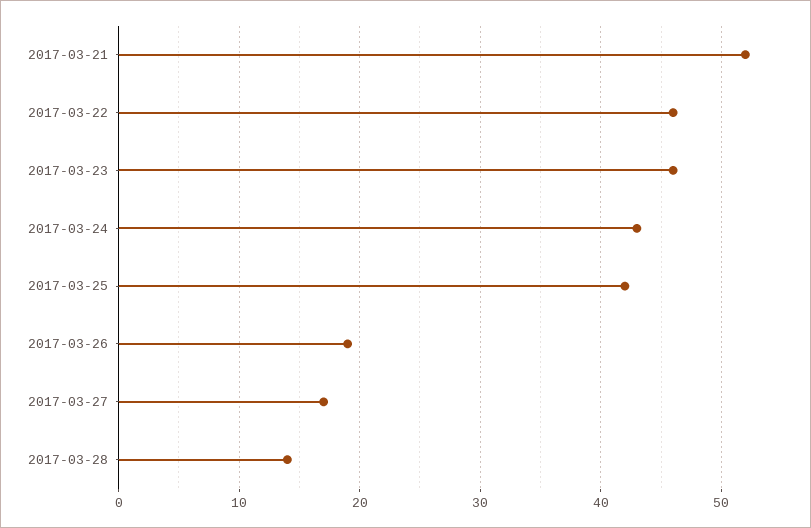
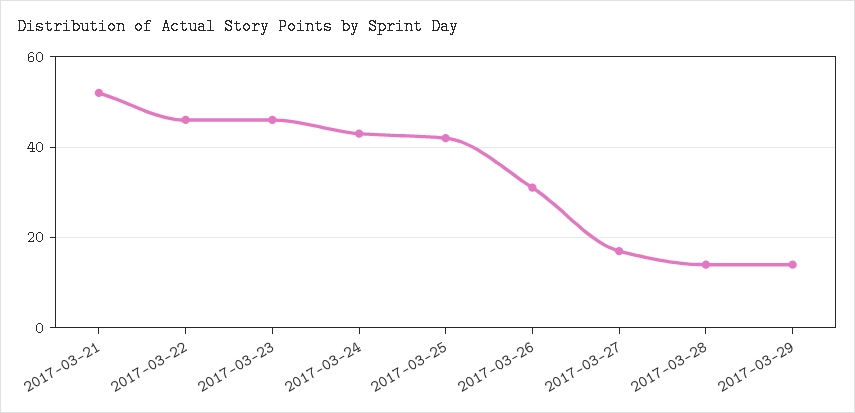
2017-03-26: 19 -> 30
2017-03-29: none -> 15

